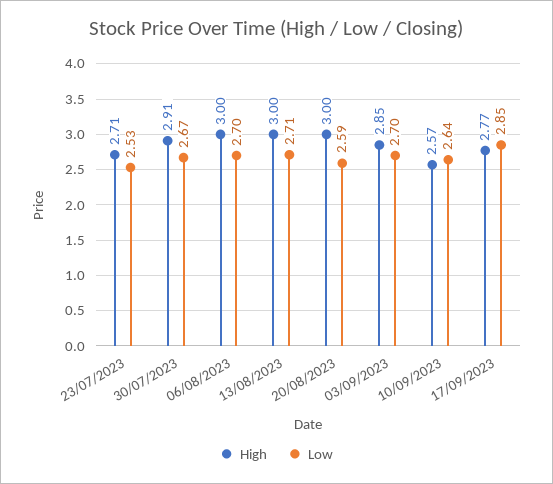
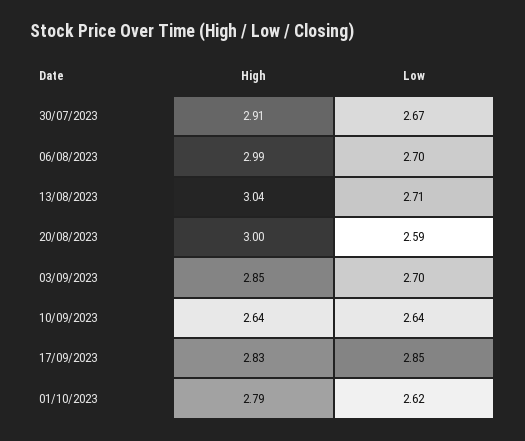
High, 23/07/2023: 2.71 -> none
Low, 23/07/2023: 2.53 -> none
High, 06/08/2023: 3 -> 2.99
High, 13/08/2023: 3 -> 3.04
High, 10/09/2023: 2.57 -> 2.64
High, 17/09/2023: 2.77 -> 2.83
High, 01/10/2023: none -> 2.79
Low, 01/10/2023: none -> 2.62

